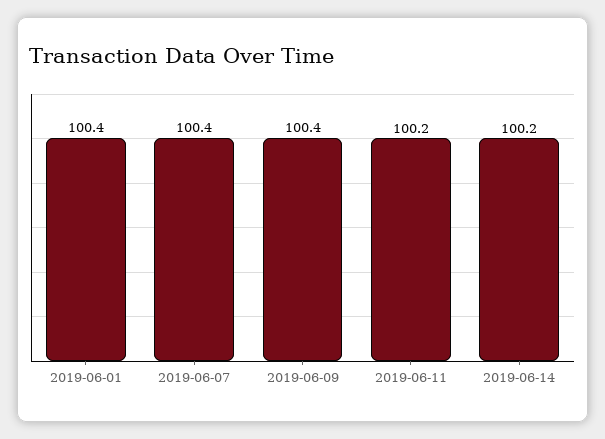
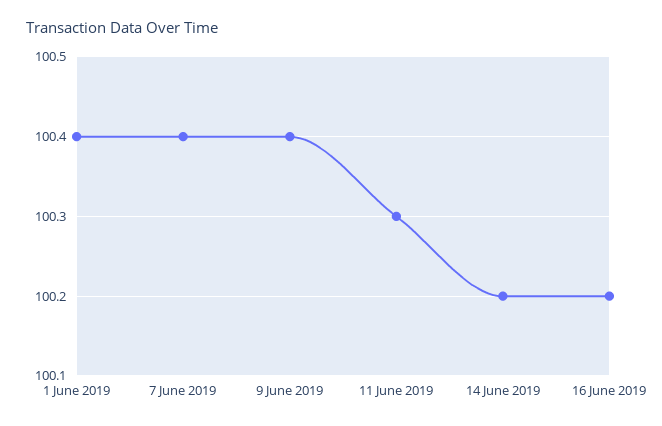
2019-06-11: 100.2 -> 100.3
16 June 2019: none -> 100.2

